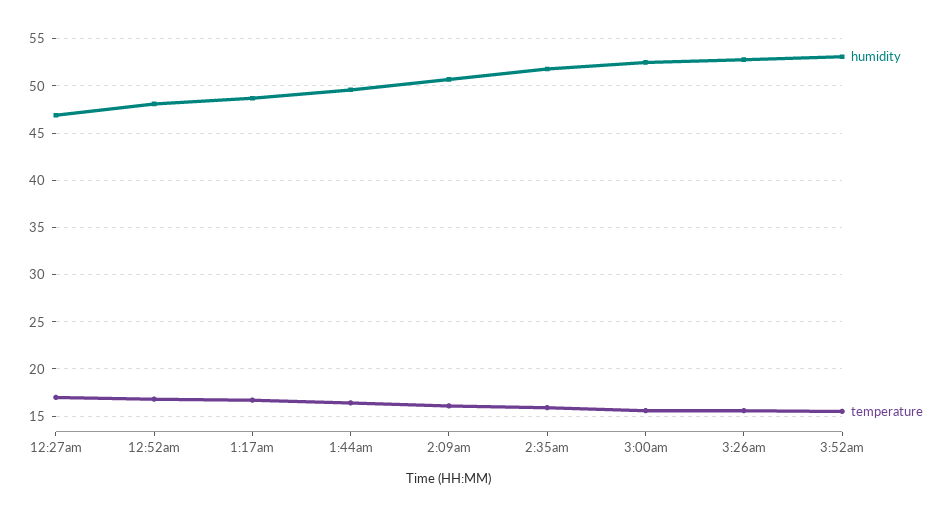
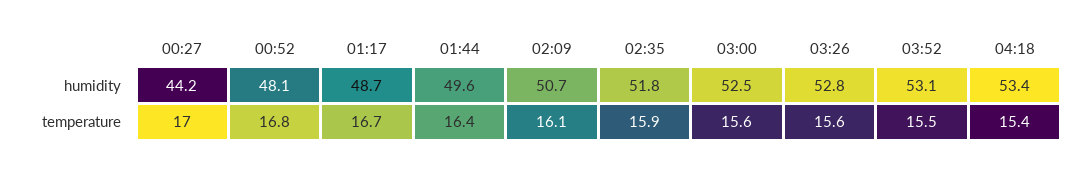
humidity, 12:27am: 47 -> 44.2
humidity, 04:18: none -> 53.4
temperature, 04:18: none -> 15.4

